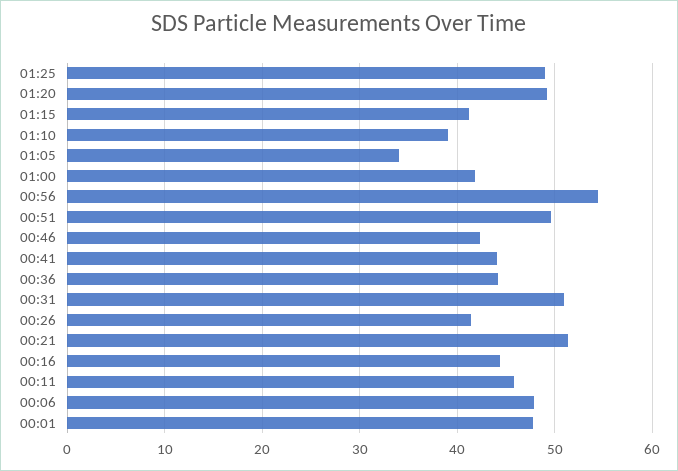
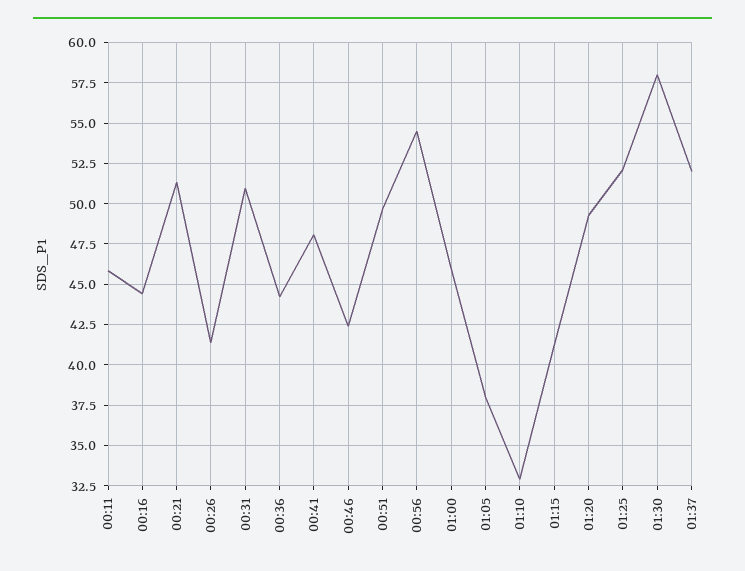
01:25: 49 -> 52
01:10: 39 -> 33
01:05: 34 -> 38
01:00: 42 -> 46
00:41: 44 -> 48
00:06: 48 -> none
00:01: 48 -> none
01:30: none -> 58
01:37: none -> 52

